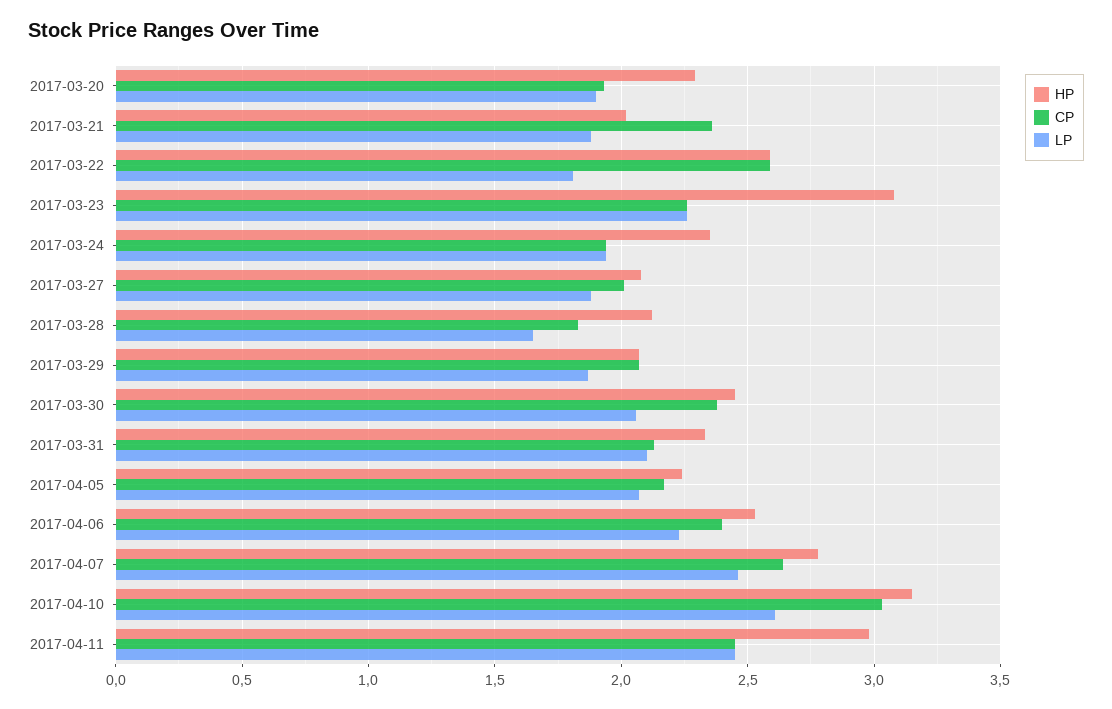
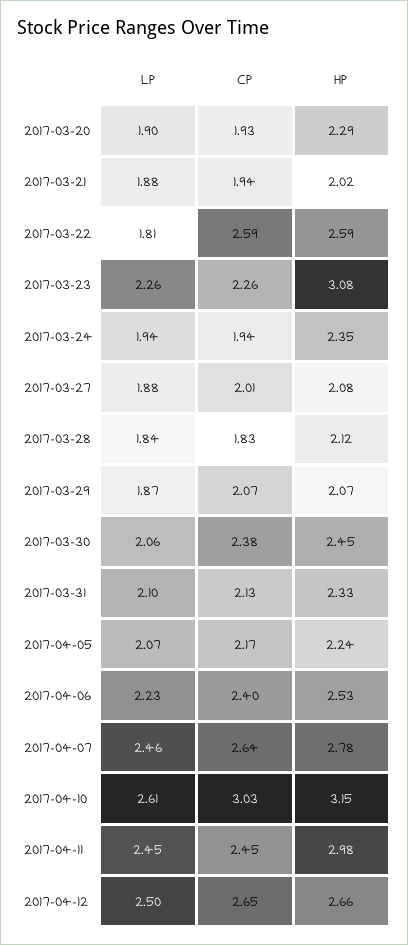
CP, 2017-03-21: 2.35 -> 1.94
LP, 2017-03-28: 1.65 -> 1.84
LP, 2017-04-12: none -> 2.5
CP, 2017-04-12: none -> 2.65
HP, 2017-04-12: none -> 2.66

